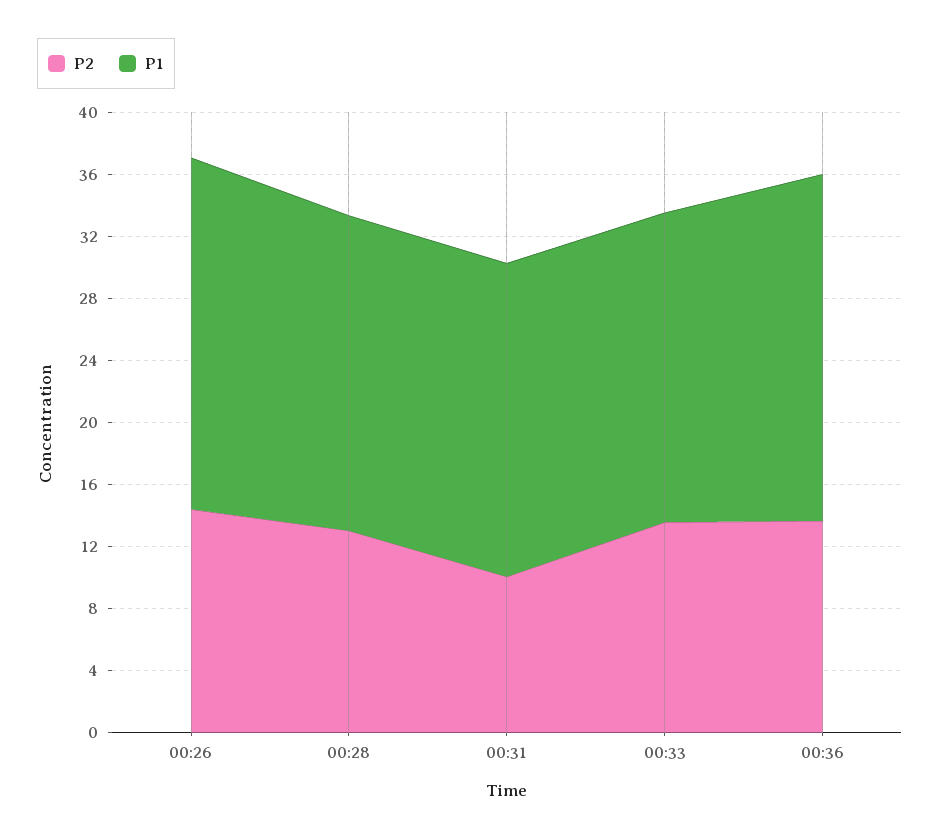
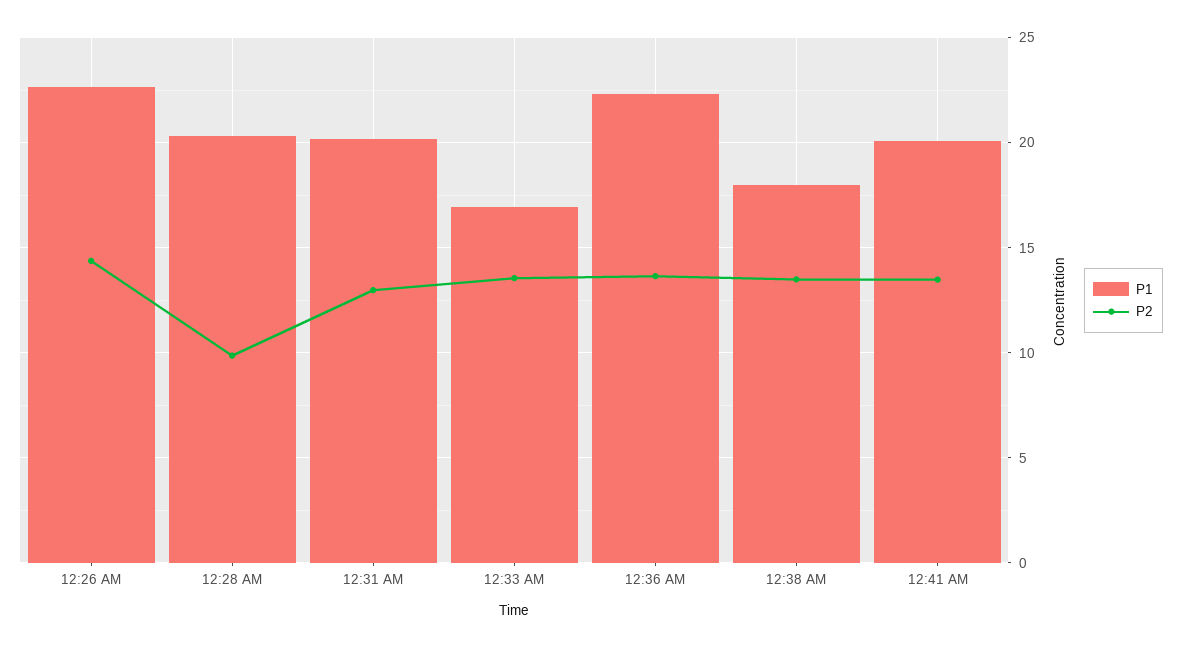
P2, 00:28: 13 -> 10
P2, 00:31: 10 -> 13
P1, 00:33: 20 -> 17
P1, 12:38 AM: none -> 18
P2, 12:38 AM: none -> 13.5
P1, 12:41 AM: none -> 20
P2, 12:41 AM: none -> 13.5

